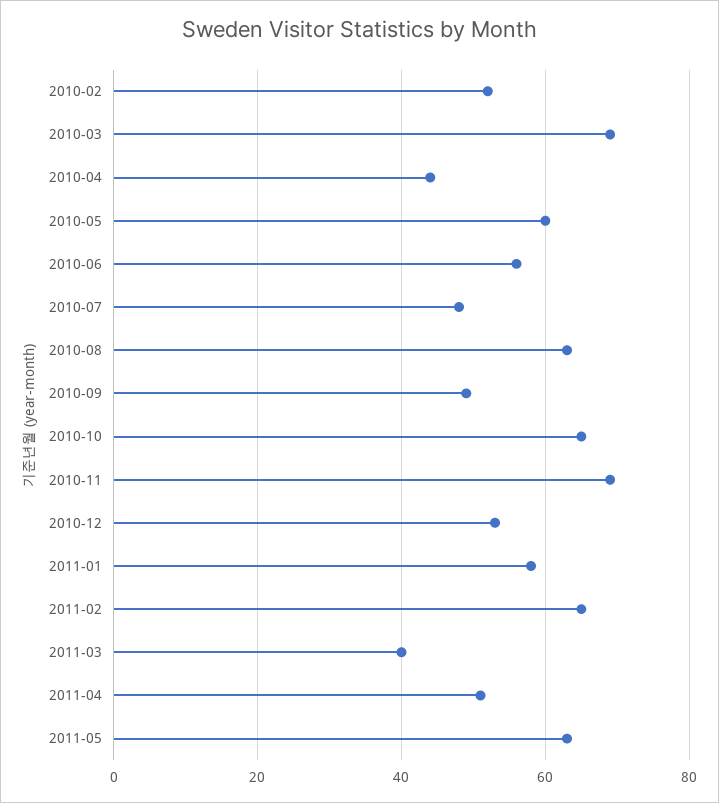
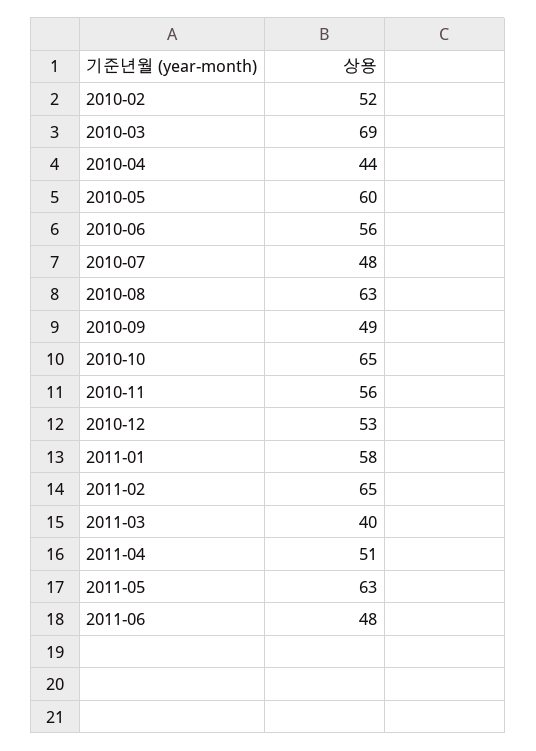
2010-11: 70 -> 56
2011-06: none -> 48

